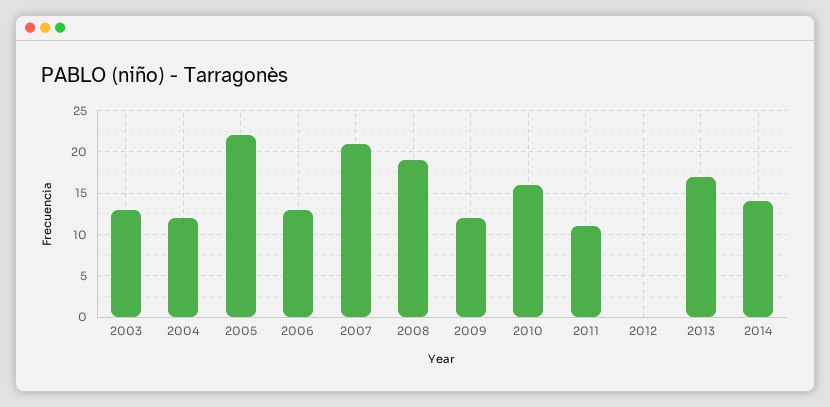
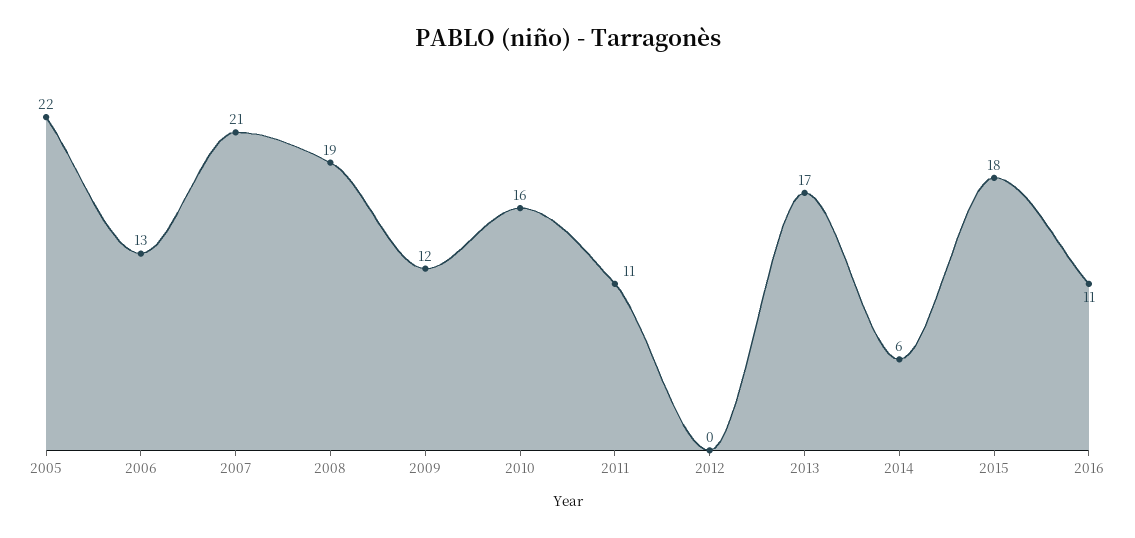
2003: 13 -> none
2004: 12 -> none
2014: 14 -> 6
2015: none -> 18
2016: none -> 11

